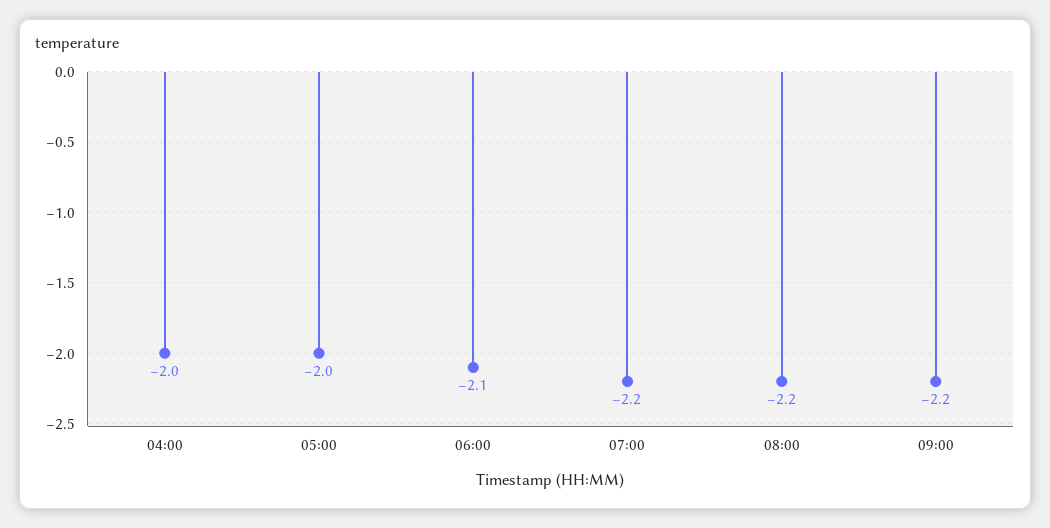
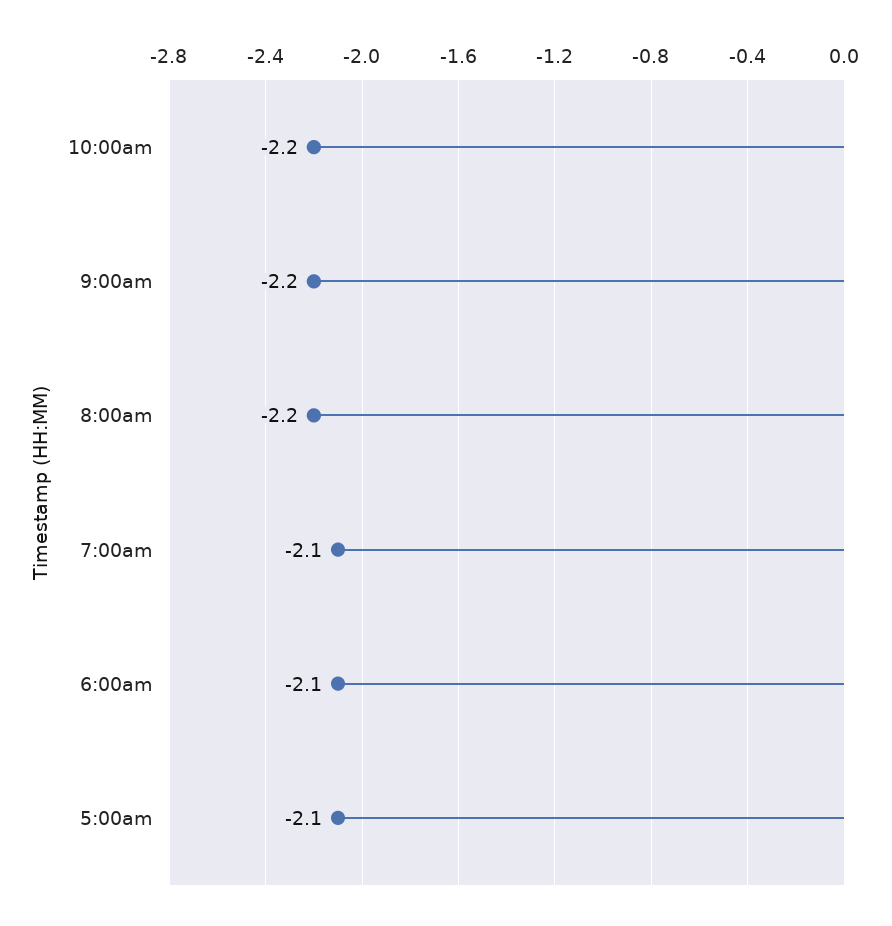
04:00: -2 -> none
05:00: -2 -> -2.1
07:00: -2.2 -> -2.1
10:00am: none -> -2.2

